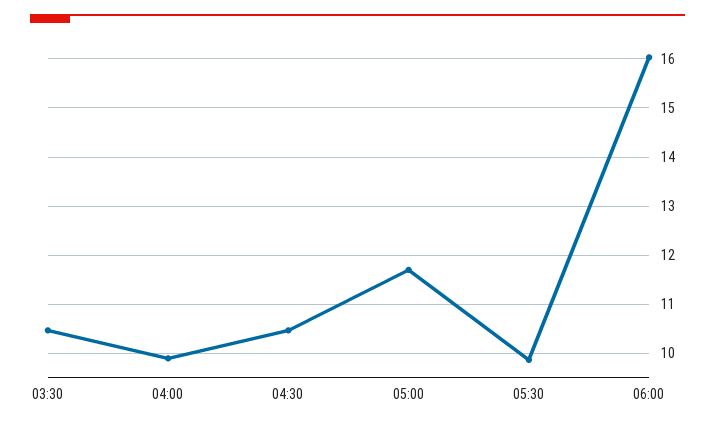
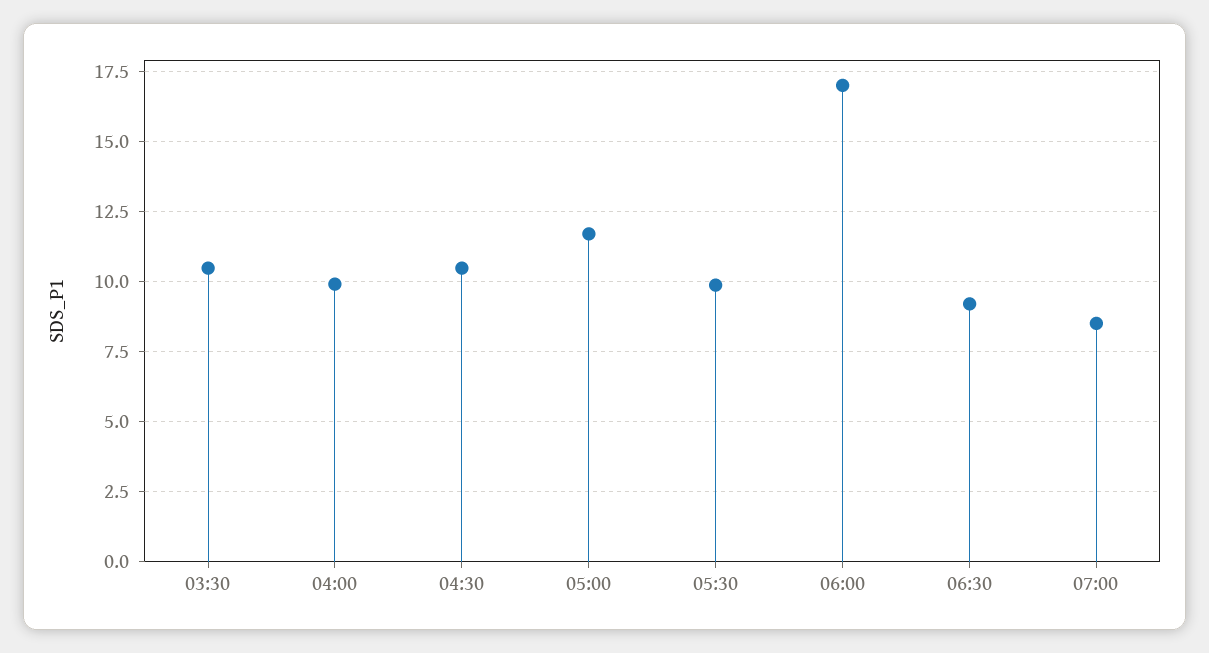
06:00: 16 -> 17
06:30: none -> 9.25
07:00: none -> 8.5

